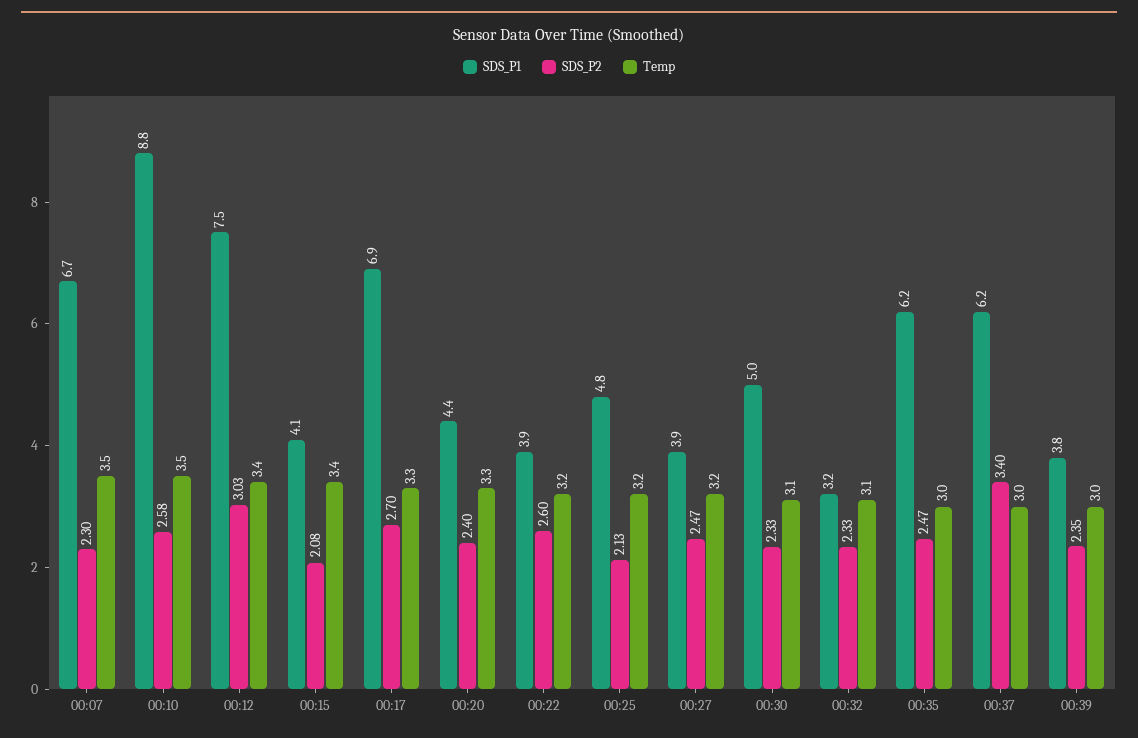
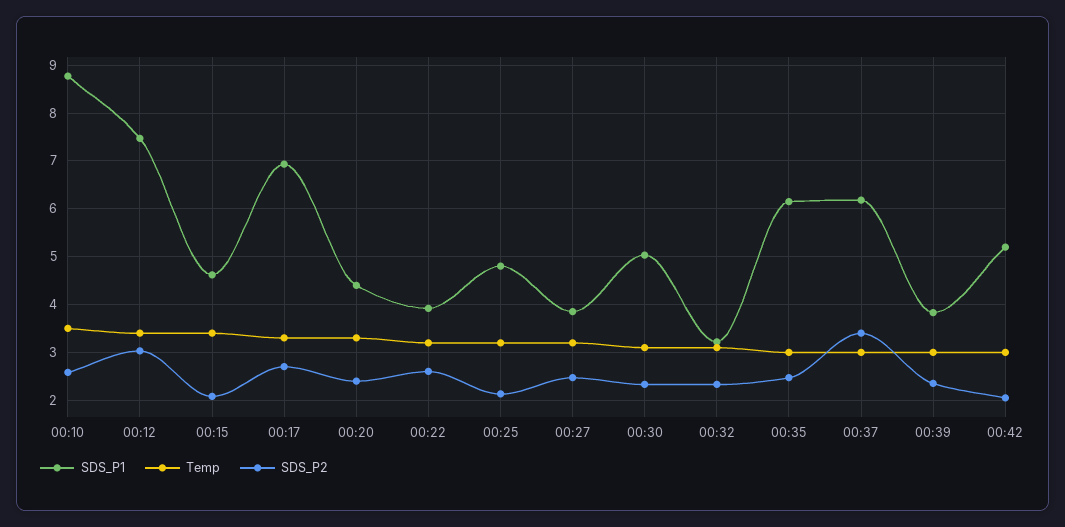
SDS_P1, 00:07: 6.7 -> none
SDS_P2, 00:07: 2.3 -> none
Temp, 00:07: 3.5 -> none
SDS_P1, 00:15: 4.1 -> 4.6
SDS_P1, 00:42: none -> 5.2
Temp, 00:42: none -> 3
SDS_P2, 00:42: none -> 2

